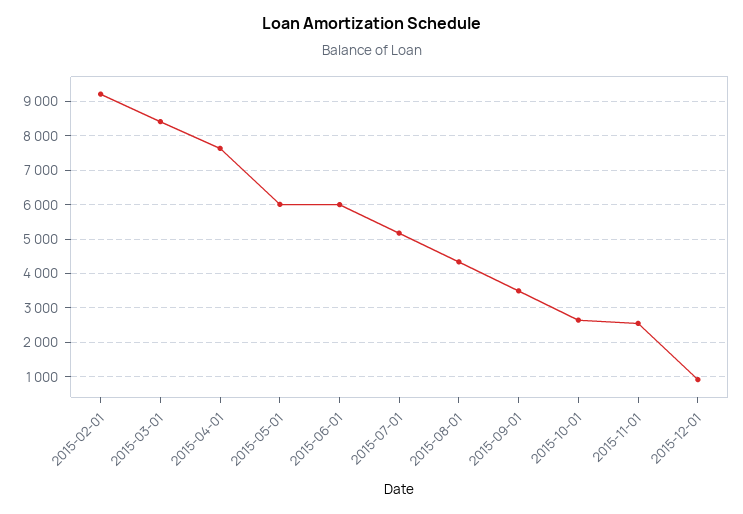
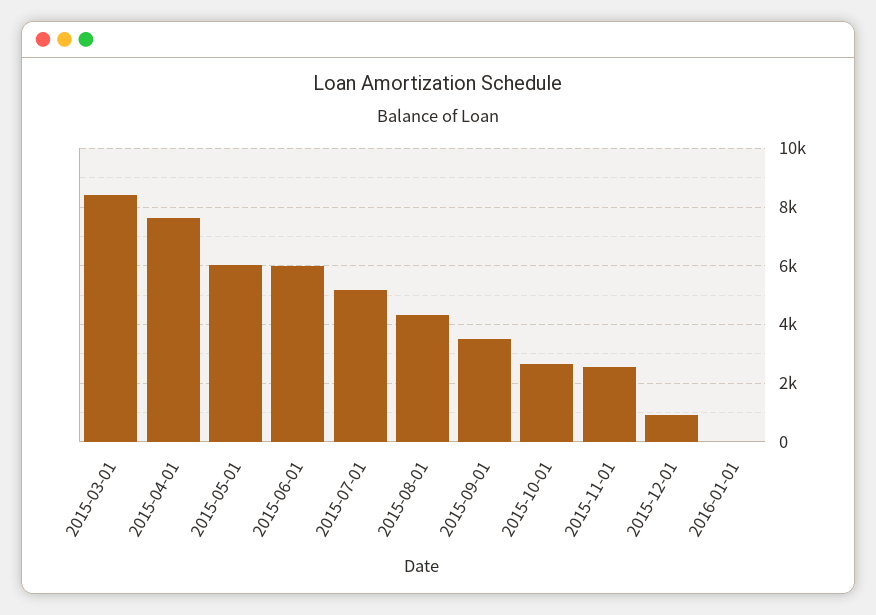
2015-02-01: 9200 -> none
2016-01-01: none -> 0

